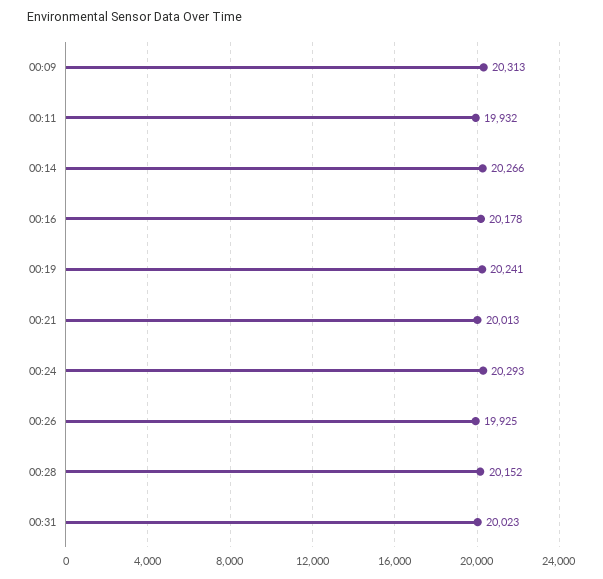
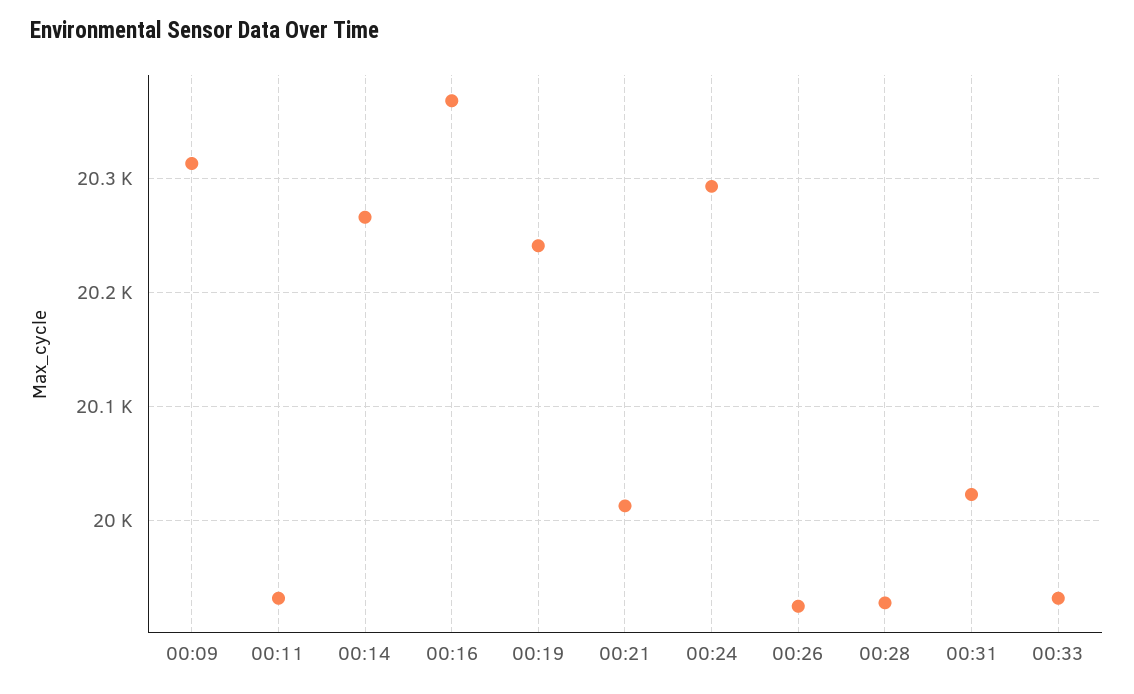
00:16: 20178 -> 20370
00:28: 20152 -> 19930
00:33: none -> 19930

